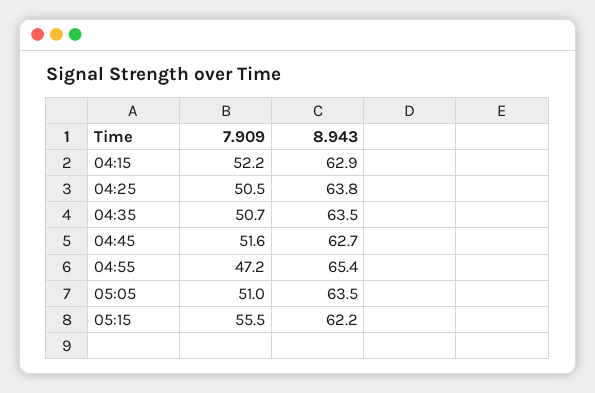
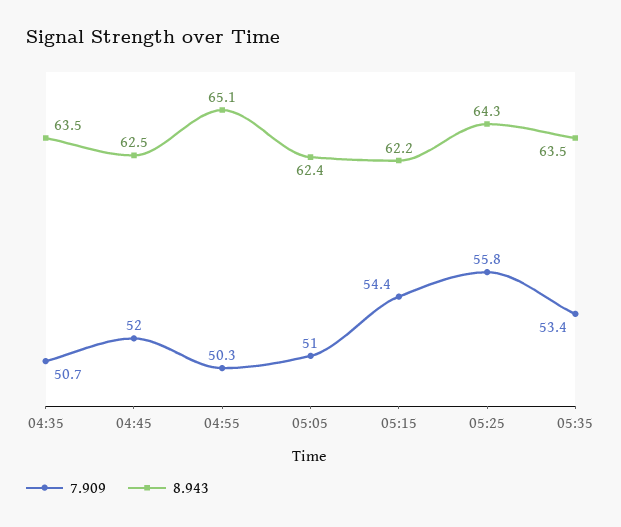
7.909, 04:15: 52.2 -> none
8.943, 04:15: 62.9 -> none
7.909, 04:25: 50.5 -> none
8.943, 04:25: 63.8 -> none
7.909, 04:45: 51.6 -> 52
8.943, 04:45: 62.7 -> 62.5
7.909, 04:55: 47.2 -> 50.3
8.943, 04:55: 65.4 -> 65.1
8.943, 05:05: 63.5 -> 62.4
7.909, 05:15: 55.5 -> 54.4
7.909, 05:25: none -> 55.8
8.943, 05:25: none -> 64.3
7.909, 05:35: none -> 53.4
8.943, 05:35: none -> 63.5

